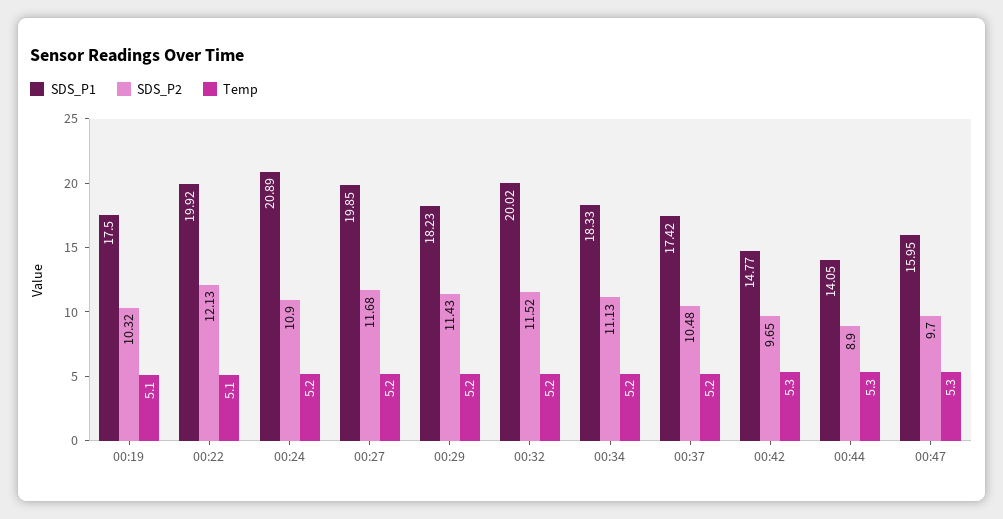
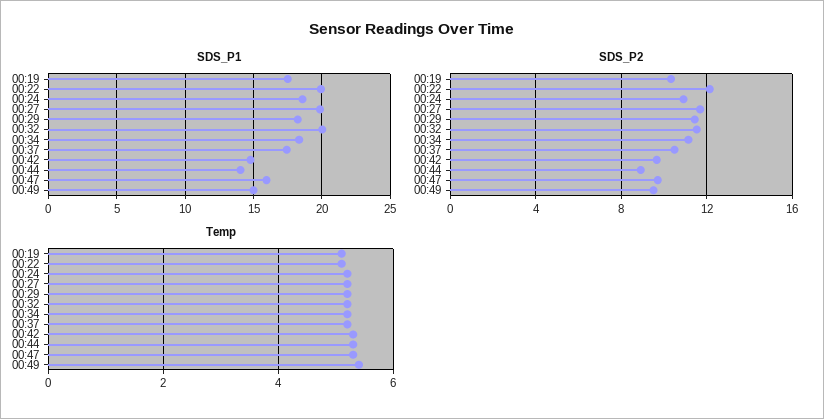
SDS_P1, 00:24: 20.89 -> 18.5
SDS_P1, 00:49: none -> 15
SDS_P2, 00:49: none -> 9.5
Temp, 00:49: none -> 5.5

